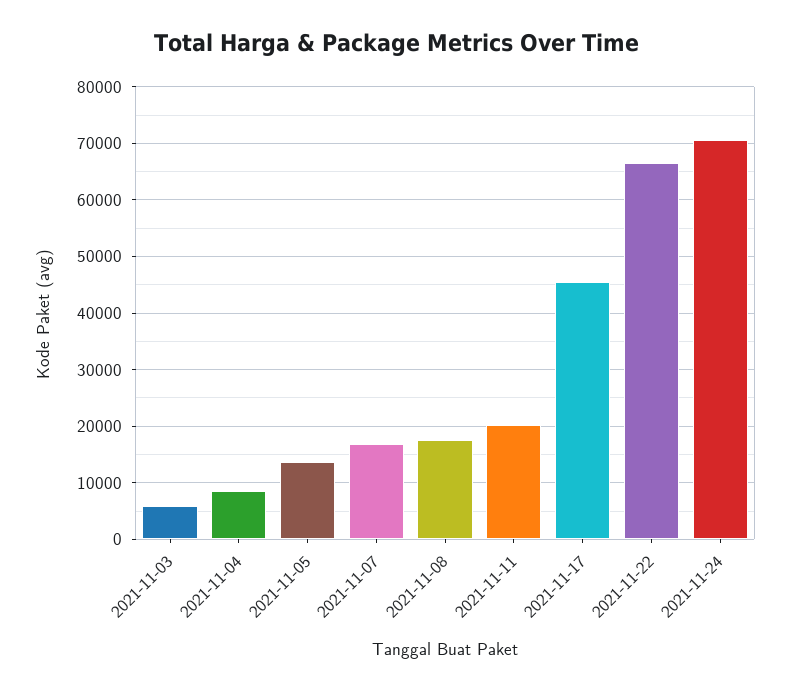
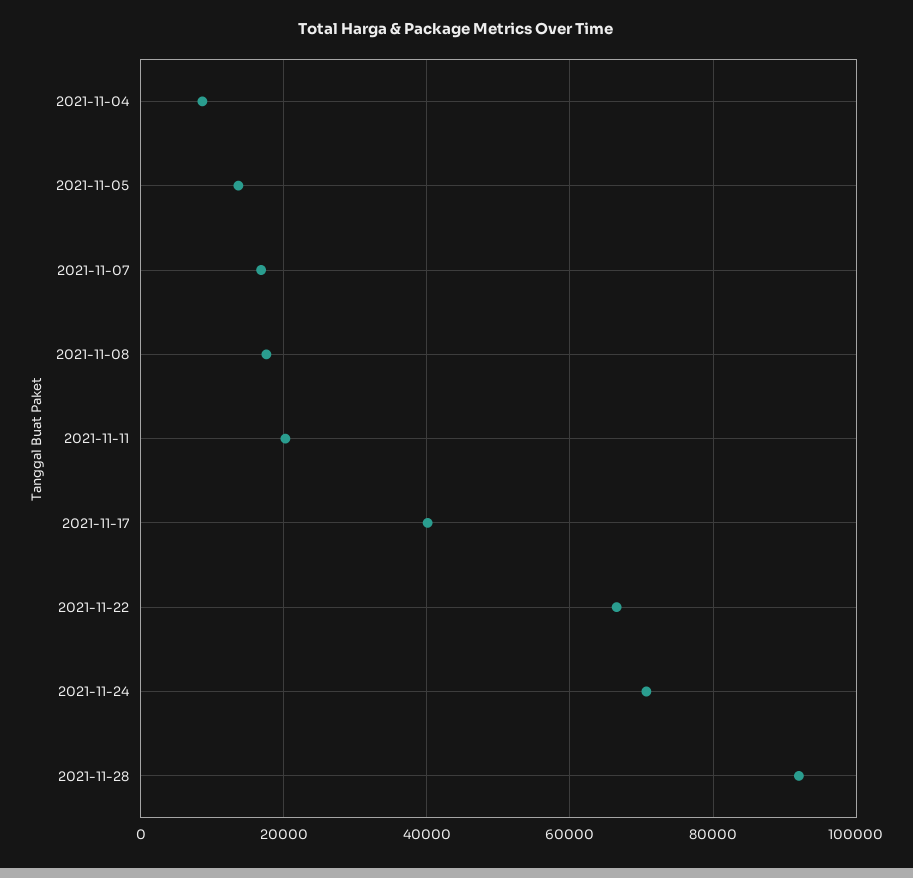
2021-11-03: 6000 -> none
2021-11-17: 46000 -> 40000
2021-11-28: none -> 92000

